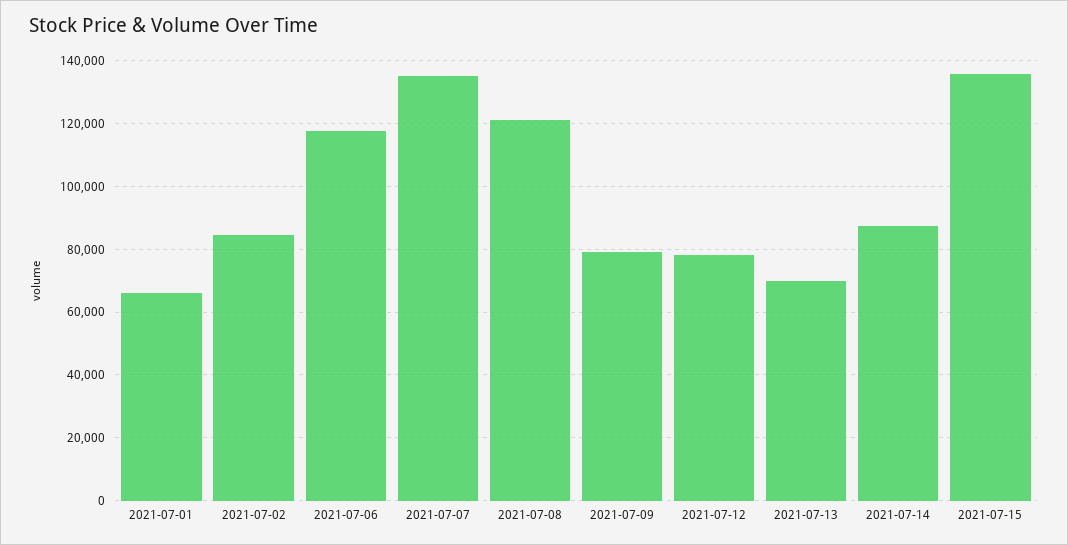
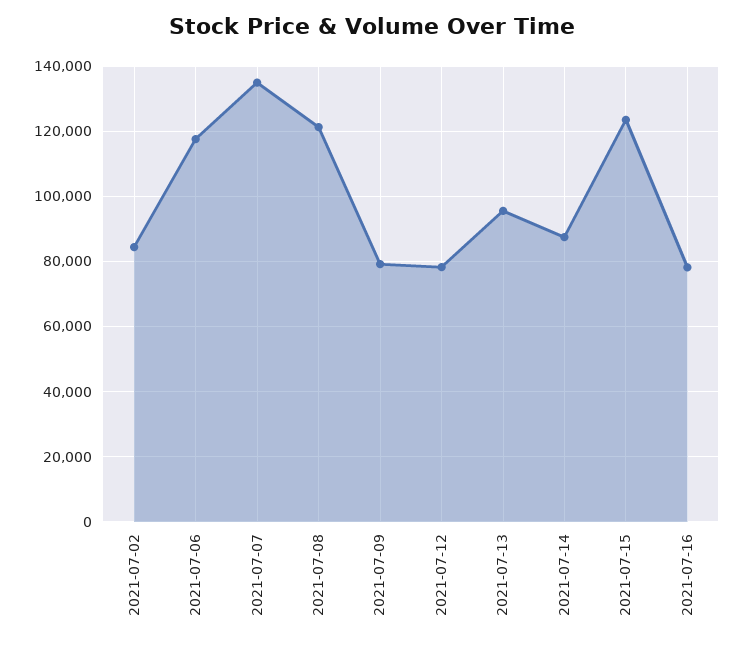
2021-07-01: 66000 -> none
2021-07-13: 70000 -> 96000
2021-07-15: 136000 -> 124000
2021-07-16: none -> 78000

